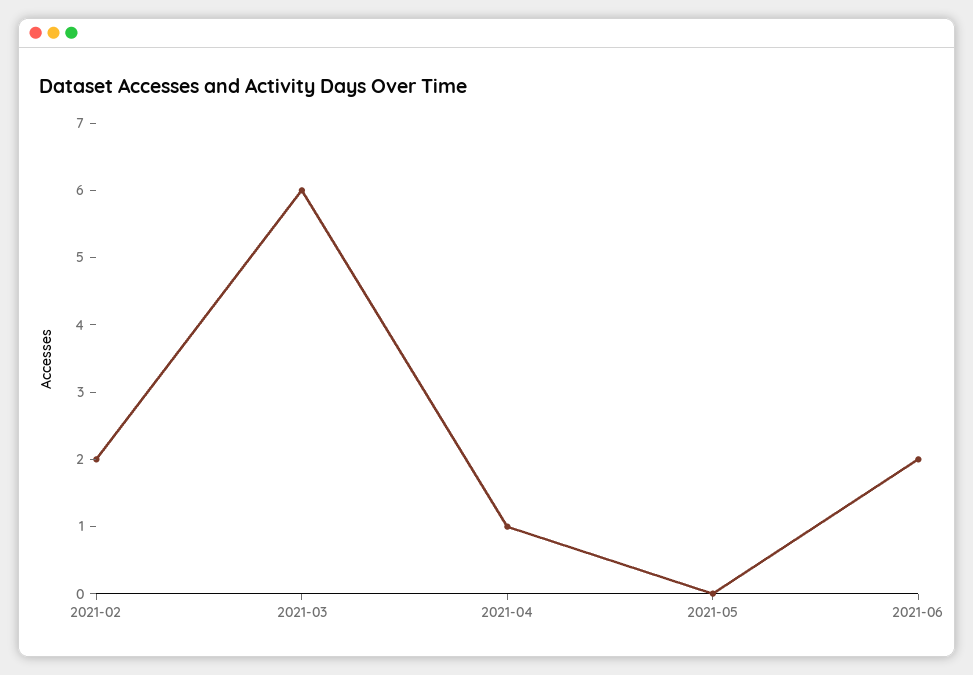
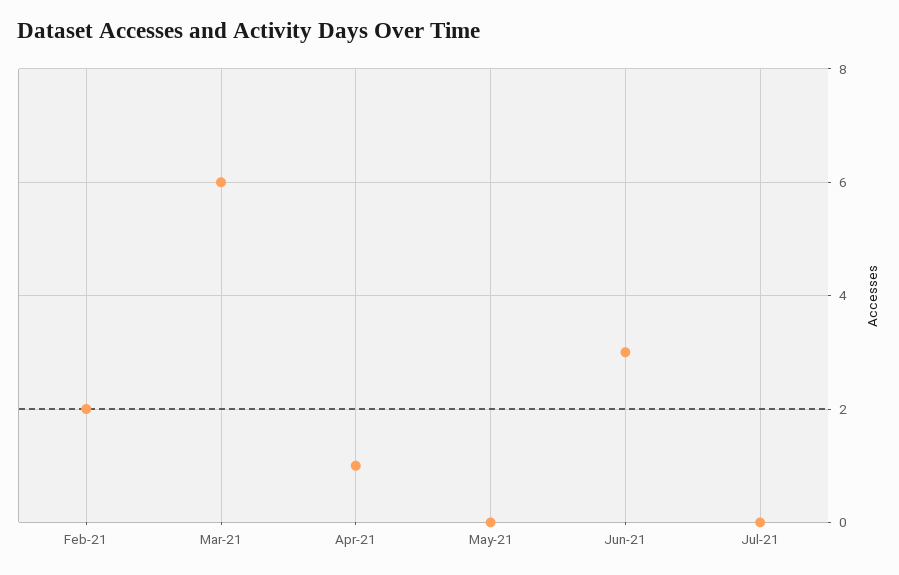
2021-06: 2 -> 3
Jul-21: none -> 0

